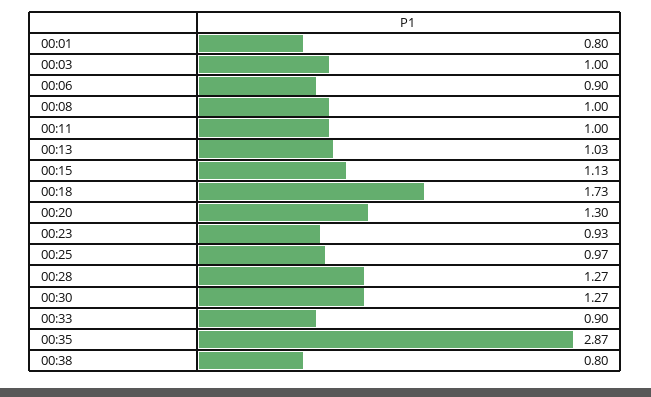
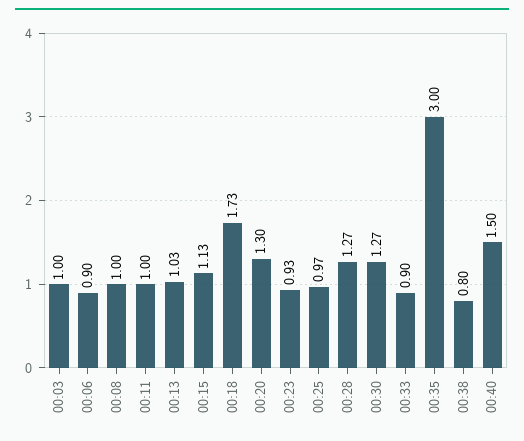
00:01: 0.8 -> none
00:35: 2.87 -> 3
00:40: none -> 1.5

